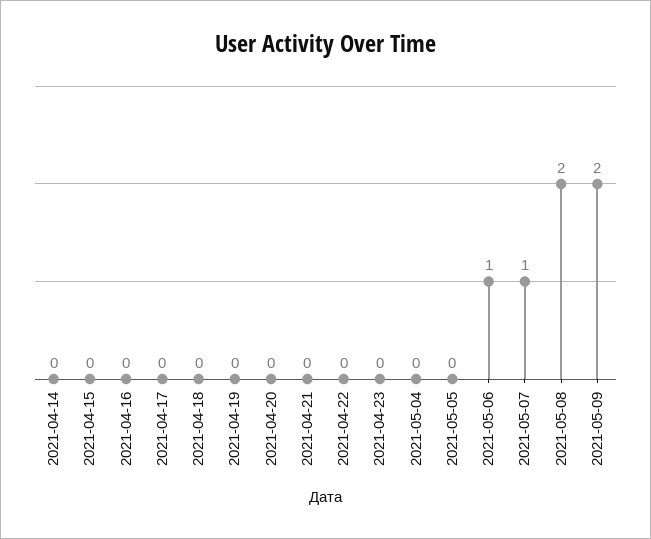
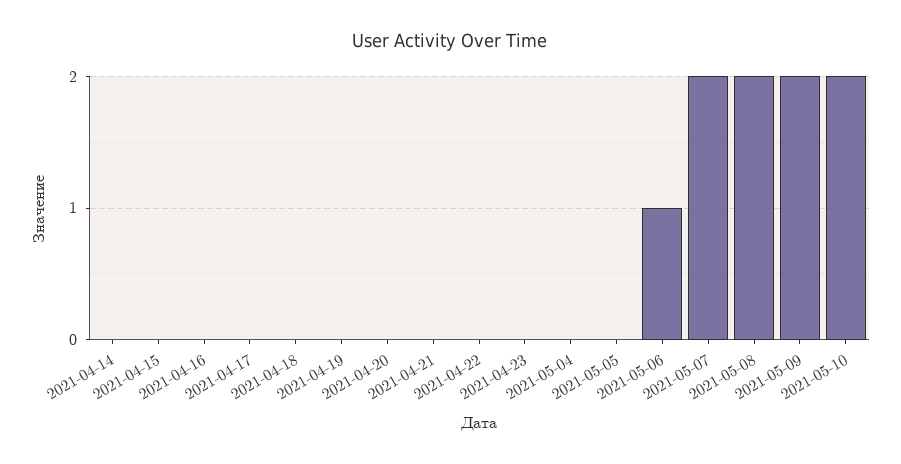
2021-05-07: 1 -> 2
2021-05-10: none -> 2

